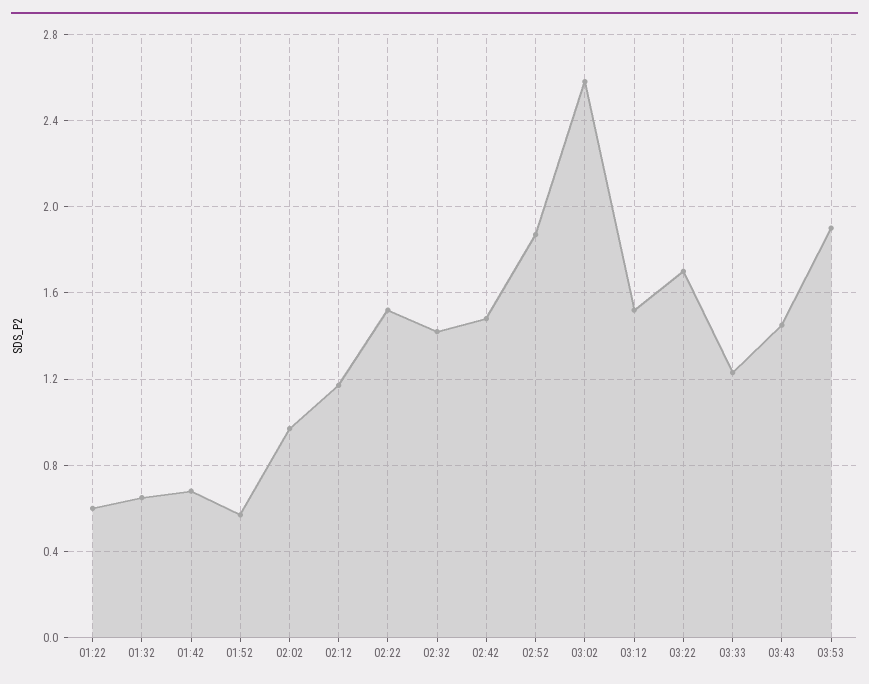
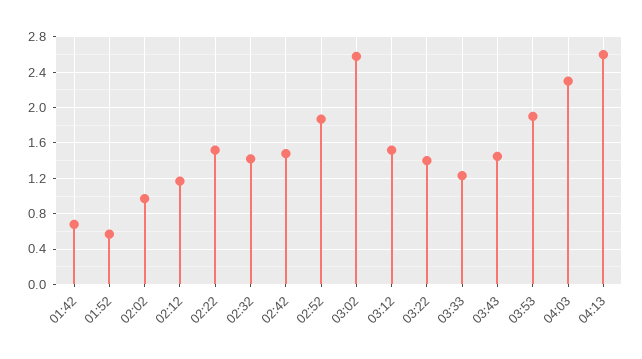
01:22: 0.6 -> none
01:32: 0.65 -> none
03:22: 1.7 -> 1.4
04:03: none -> 2.3
04:13: none -> 2.6

